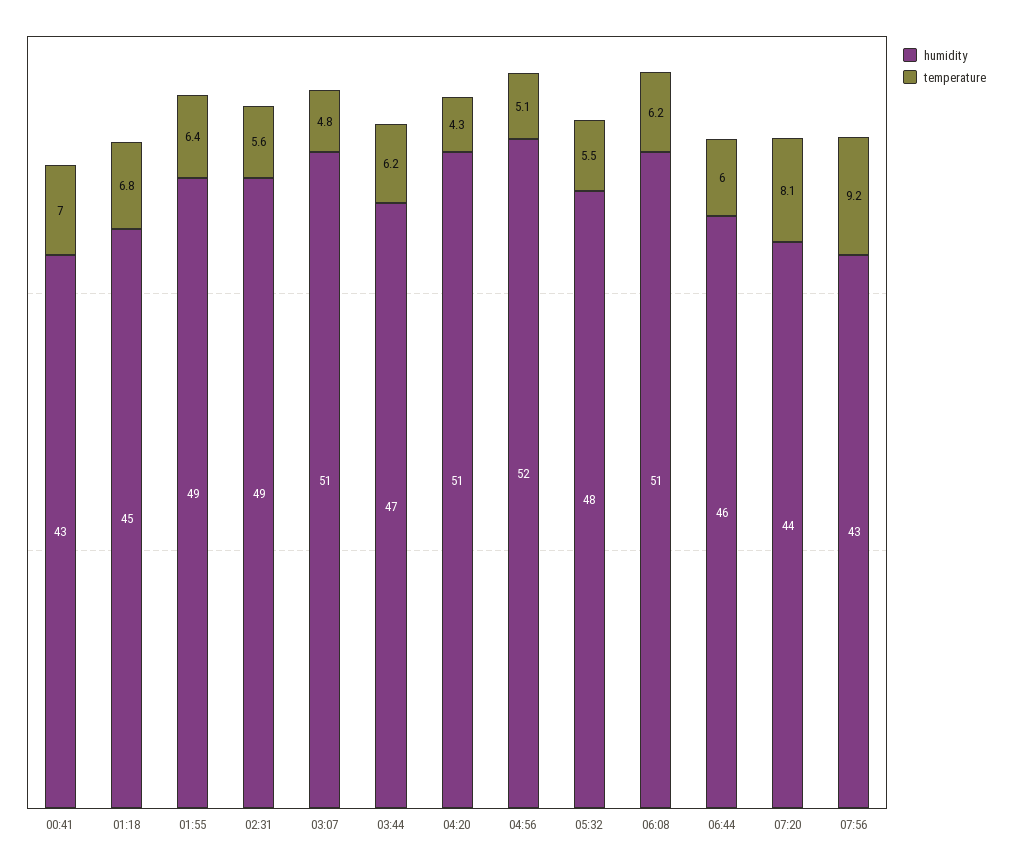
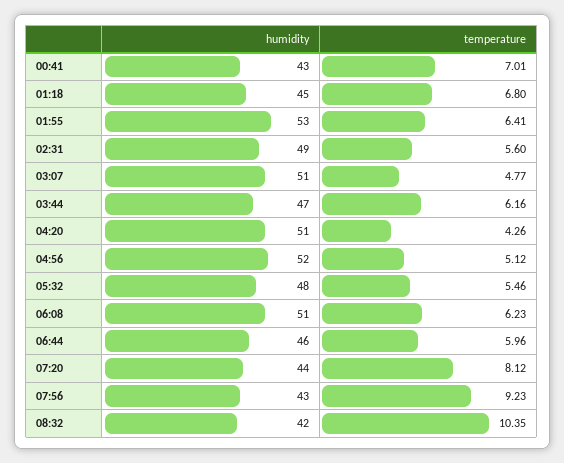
humidity, 01:55: 49 -> 53
humidity, 08:32: none -> 42
temperature, 08:32: none -> 10.35

